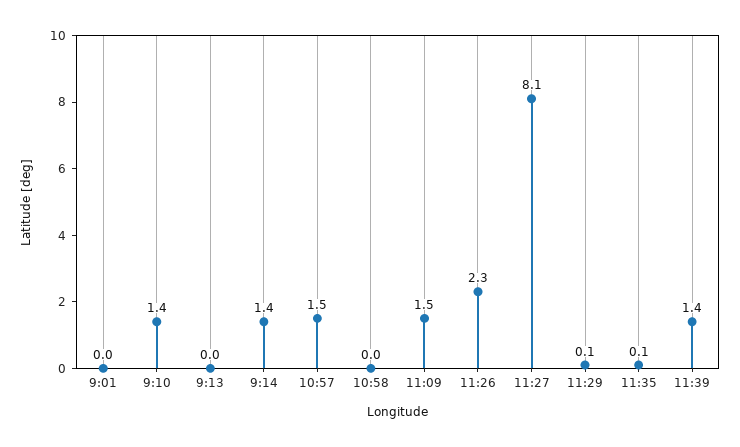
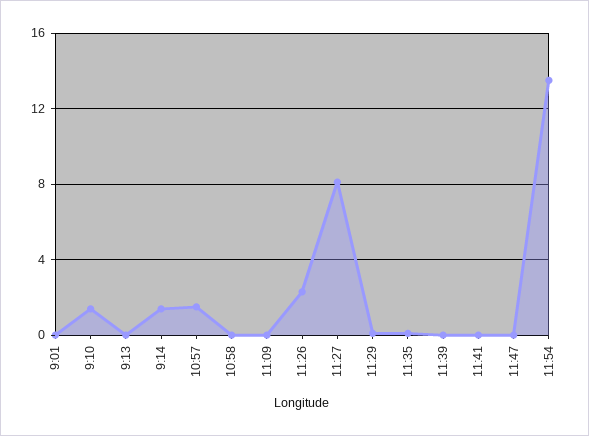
11:09: 1.5 -> 0
11:39: 1.4 -> 0
11:41: none -> 0
11:47: none -> 0
11:54: none -> 13.5

